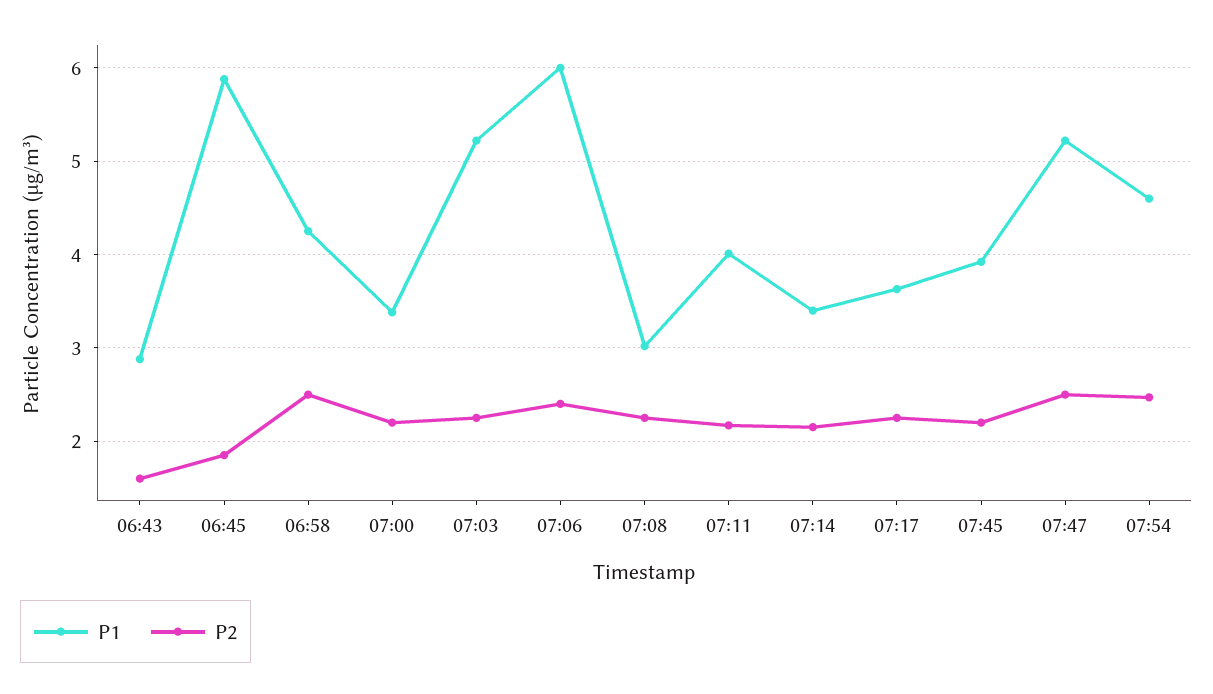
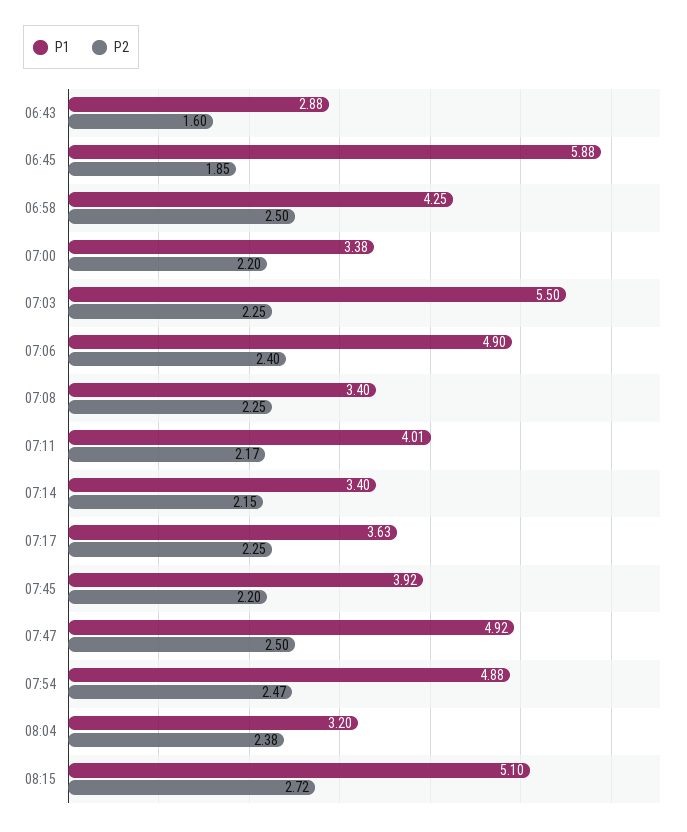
P1, 07:03: 5.2 -> 5.5
P1, 07:06: 6 -> 4.9
P1, 07:08: 3 -> 3.4
P1, 07:47: 5.2 -> 4.92
P1, 07:54: 4.6 -> 4.88
P1, 08:04: none -> 3.2
P2, 08:04: none -> 2.38
P1, 08:15: none -> 5.1
P2, 08:15: none -> 2.72

